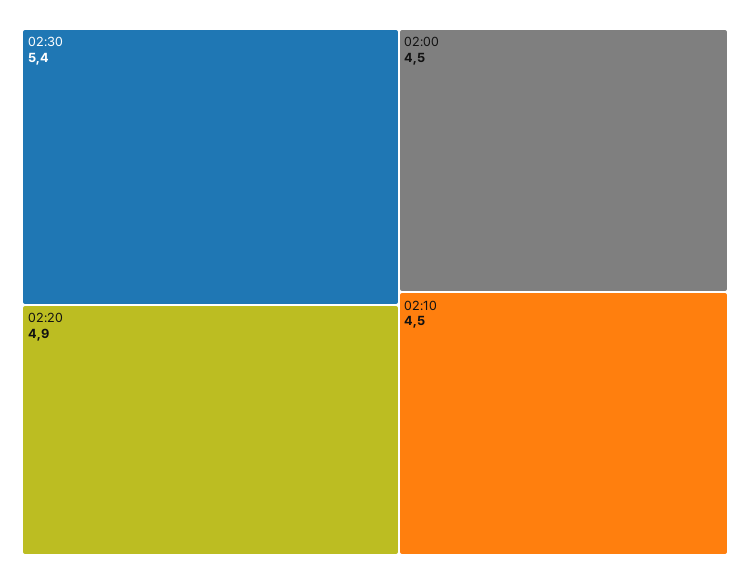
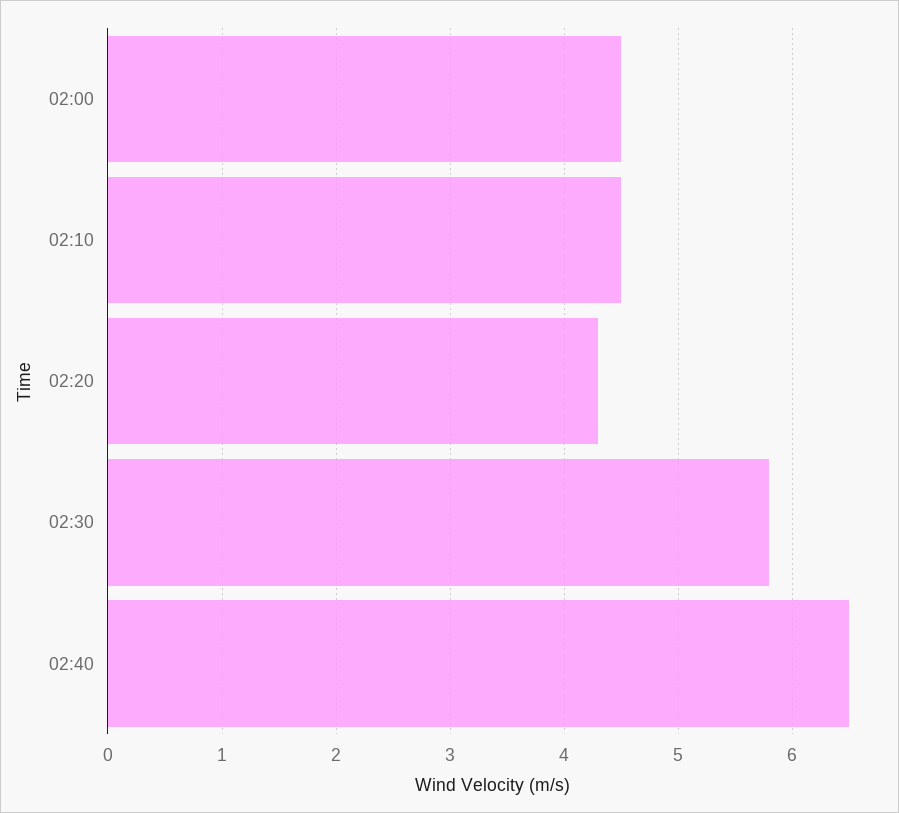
02:30: 5.4 -> 5.8
02:20: 4.9 -> 4.3
02:40: none -> 6.5

